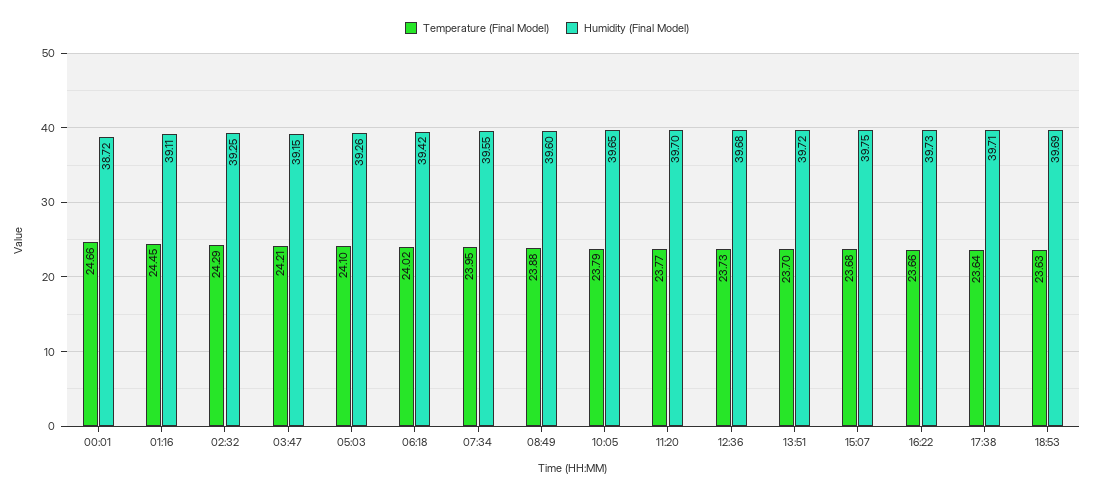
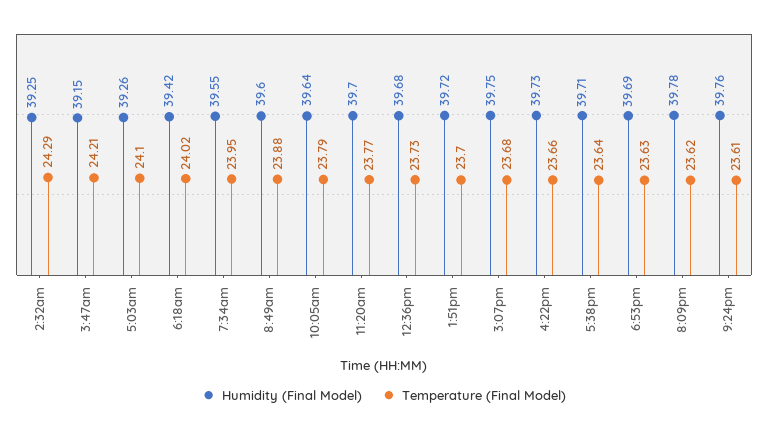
Temperature (Final Model), 00:01: 24.66 -> none
Humidity (Final Model), 00:01: 38.72 -> none
Temperature (Final Model), 01:16: 24.45 -> none
Humidity (Final Model), 01:16: 39.11 -> none
Humidity (Final Model), 10:05: 39.65 -> 39.64
Humidity (Final Model), 8:09pm: none -> 39.78
Temperature (Final Model), 8:09pm: none -> 23.62
Humidity (Final Model), 9:24pm: none -> 39.76
Temperature (Final Model), 9:24pm: none -> 23.61

